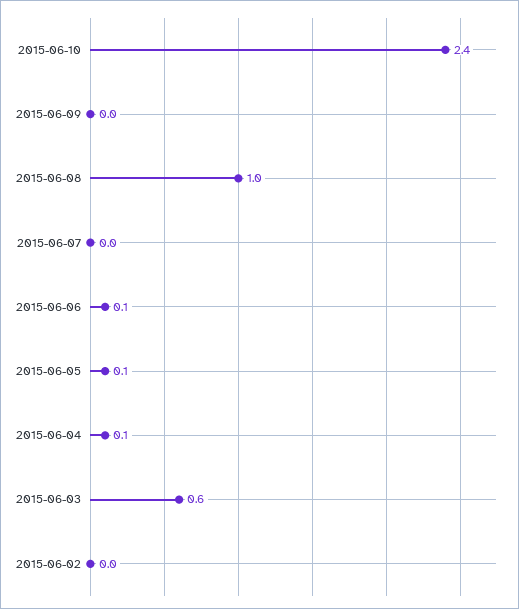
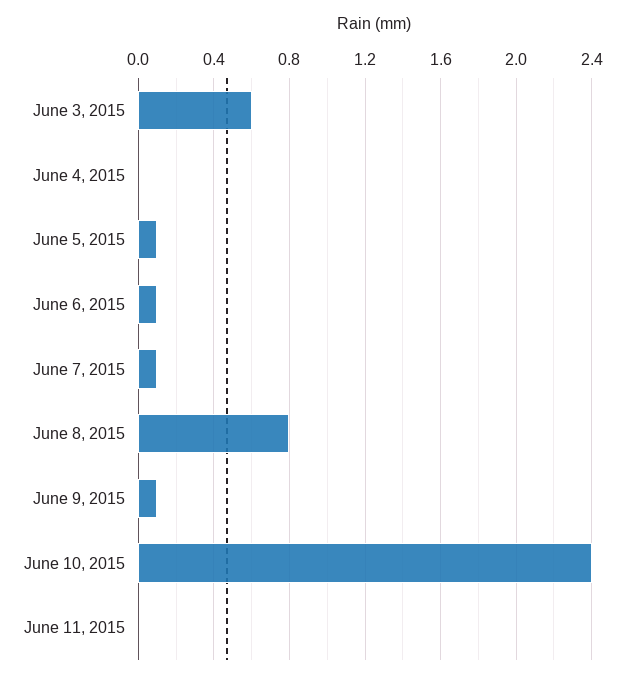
2015-06-09: 0 -> 0.1
2015-06-08: 1 -> 0.8
2015-06-07: 0 -> 0.1
2015-06-04: 0.1 -> 0
2015-06-02: 0 -> none
June 11, 2015: none -> 0

